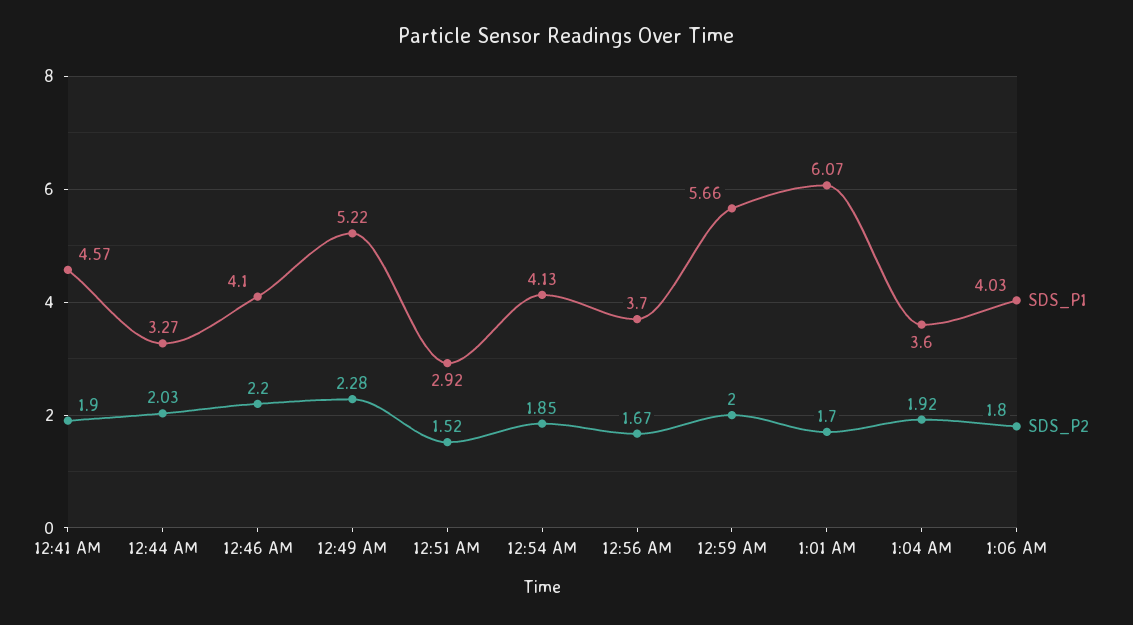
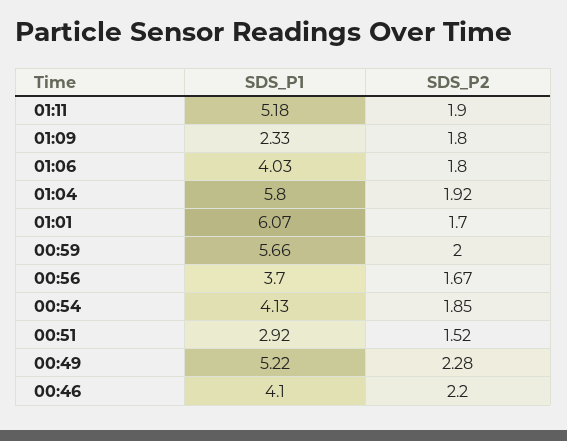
SDS_P1, 12:41 AM: 4.57 -> none
SDS_P2, 12:41 AM: 1.9 -> none
SDS_P1, 12:44 AM: 3.27 -> none
SDS_P2, 12:44 AM: 2.03 -> none
SDS_P1, 1:04 AM: 3.6 -> 5.8
SDS_P1, 01:11: none -> 5.18
SDS_P2, 01:11: none -> 1.9
SDS_P1, 01:09: none -> 2.33
SDS_P2, 01:09: none -> 1.8

